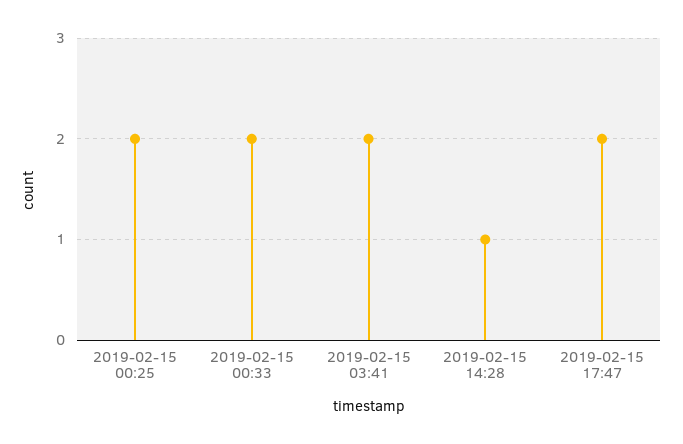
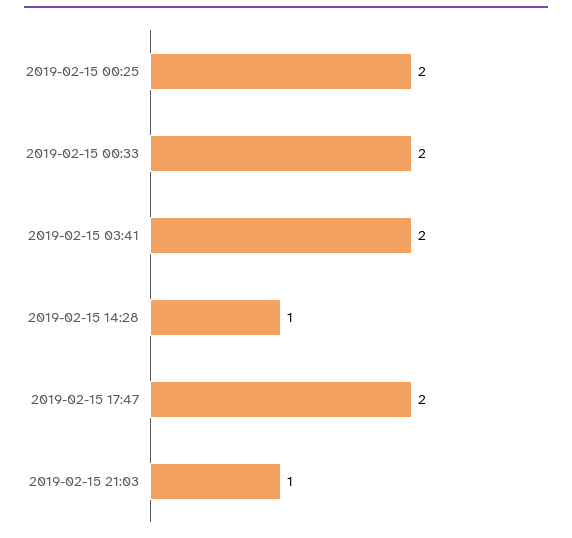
2019-02-15 21:03: none -> 1

